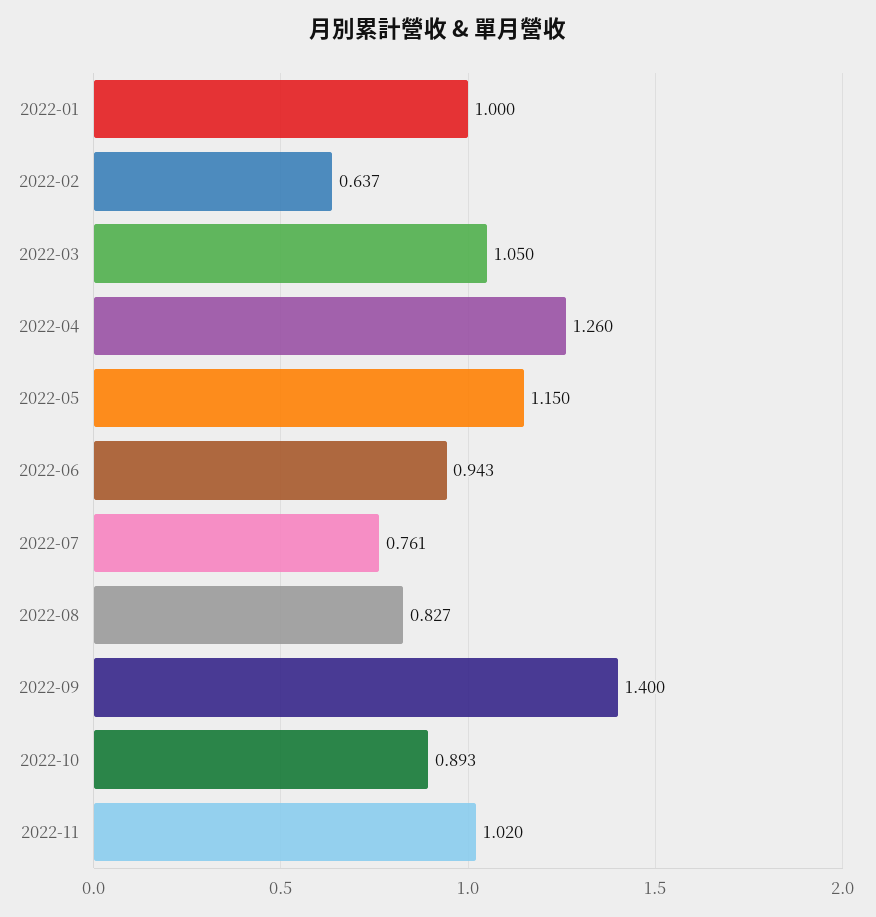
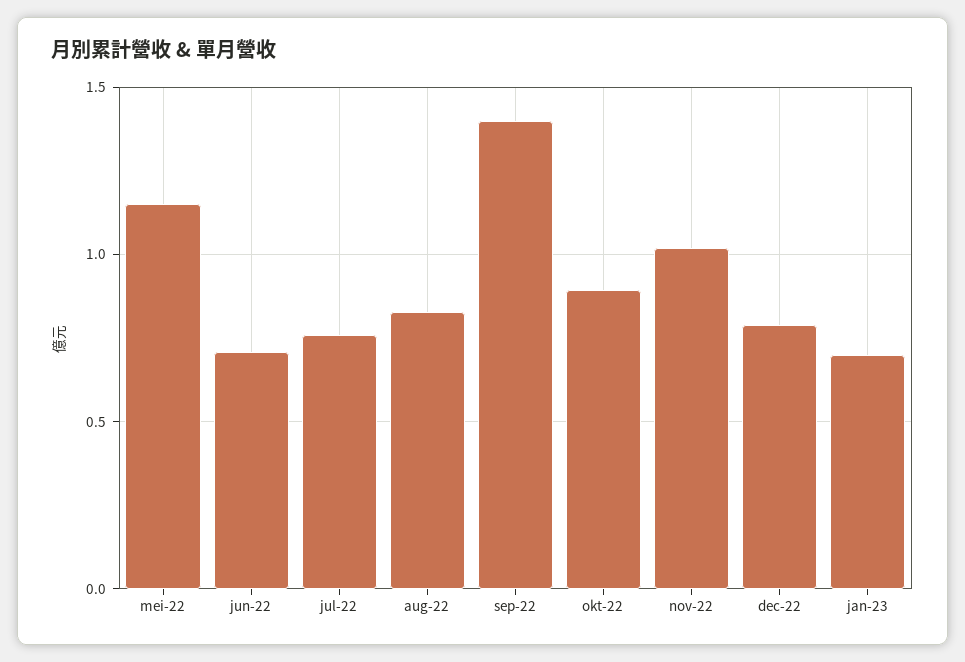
2022-01: 1 -> none
2022-02: 0.637 -> none
2022-03: 1.05 -> none
2022-04: 1.26 -> none
2022-06: 0.943 -> 0.7
dec-22: none -> 0.8
jan-23: none -> 0.7

